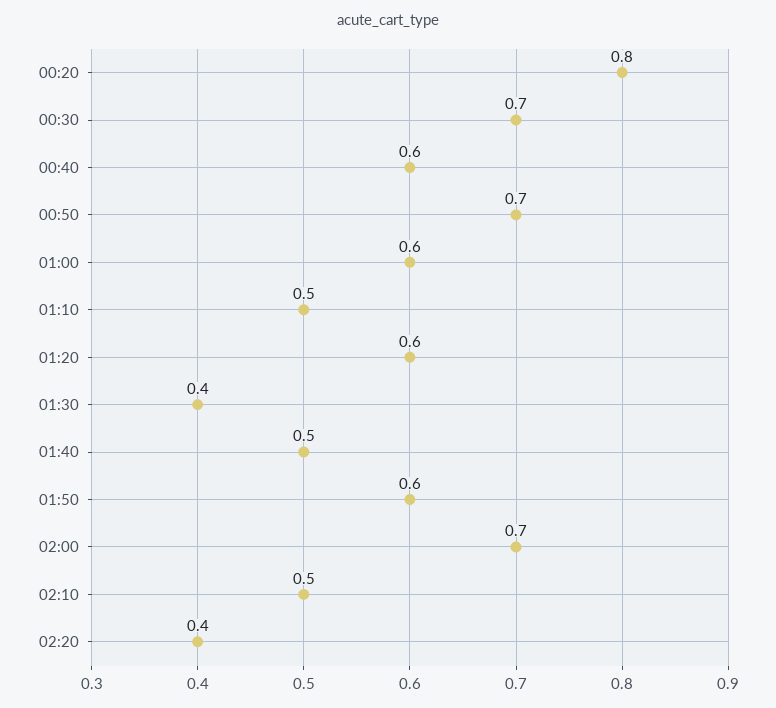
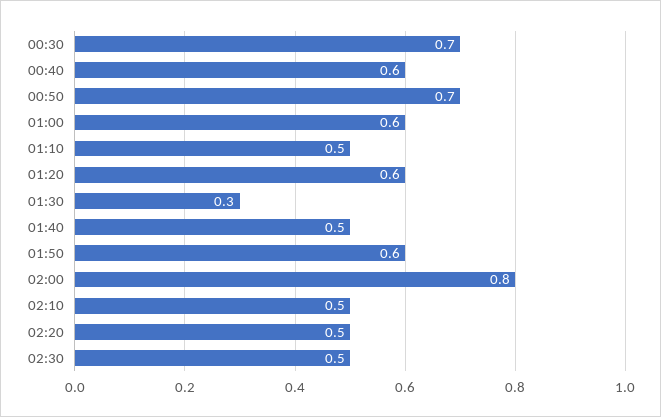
00:20: 0.8 -> none
01:30: 0.4 -> 0.3
02:00: 0.7 -> 0.8
02:20: 0.4 -> 0.5
02:30: none -> 0.5

